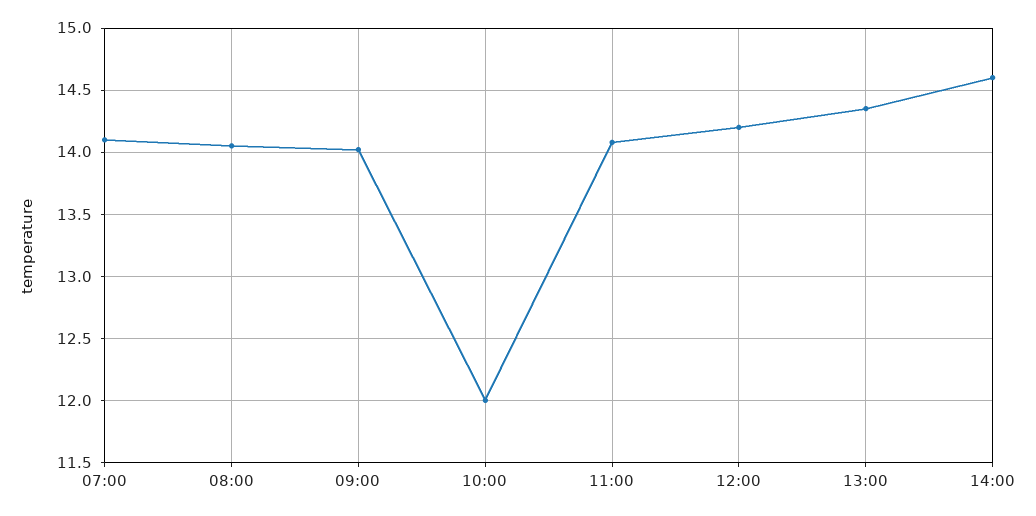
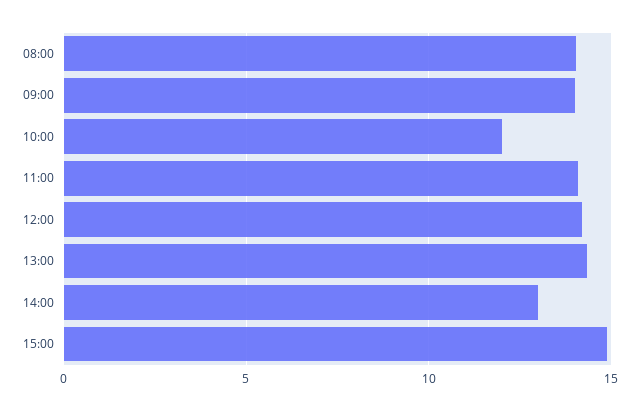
07:00: 14.1 -> none
14:00: 14.6 -> 13
15:00: none -> 15

